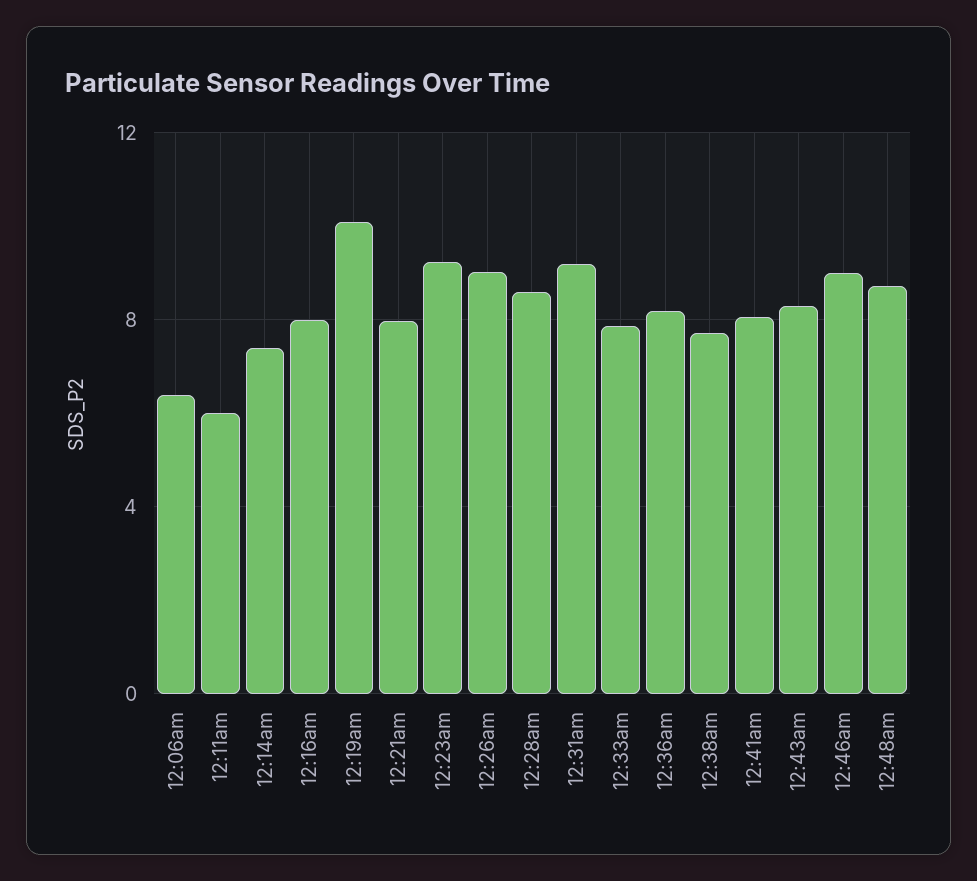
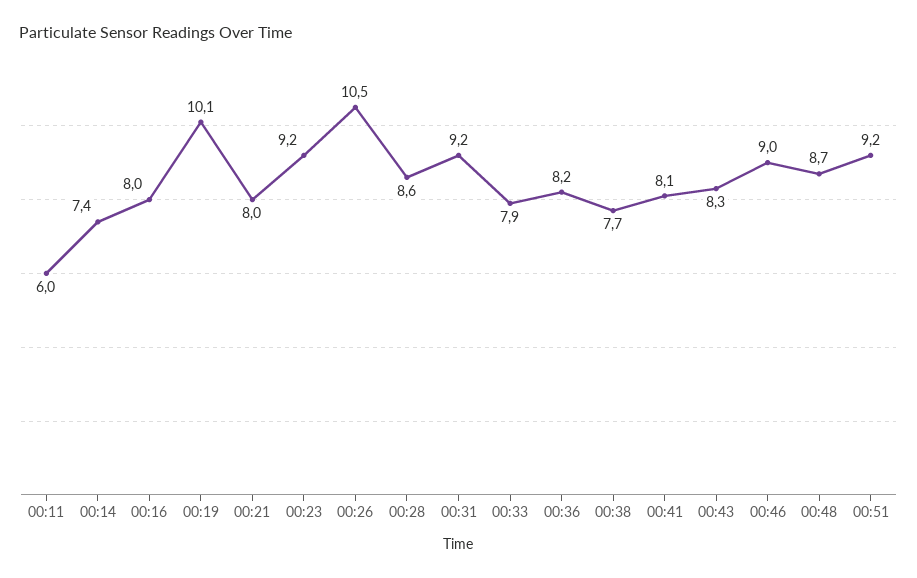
12:06am: 6.5 -> none
12:26am: 9 -> 10.5
00:51: none -> 9.2

